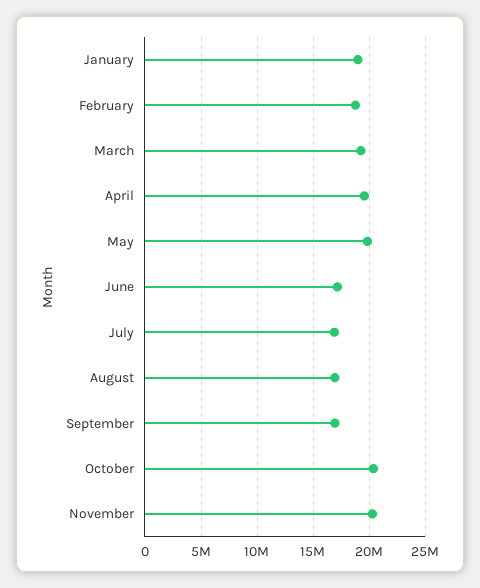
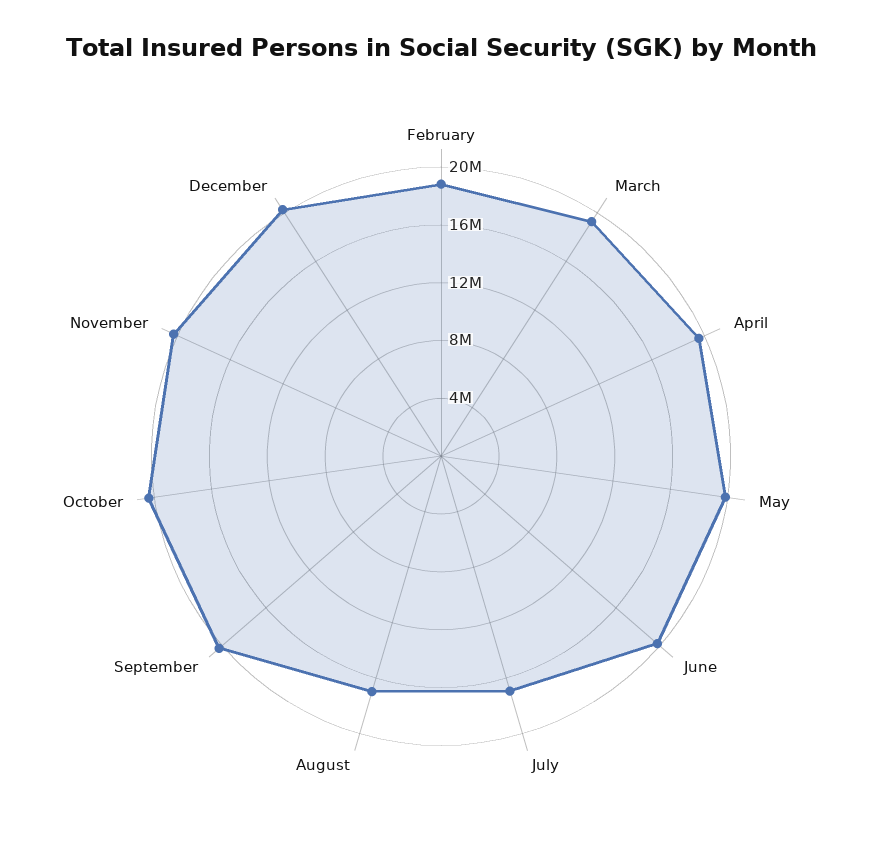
January: 19000000 -> none
June: 17000000 -> 20000000
September: 17000000 -> 20000000
December: none -> 20000000

